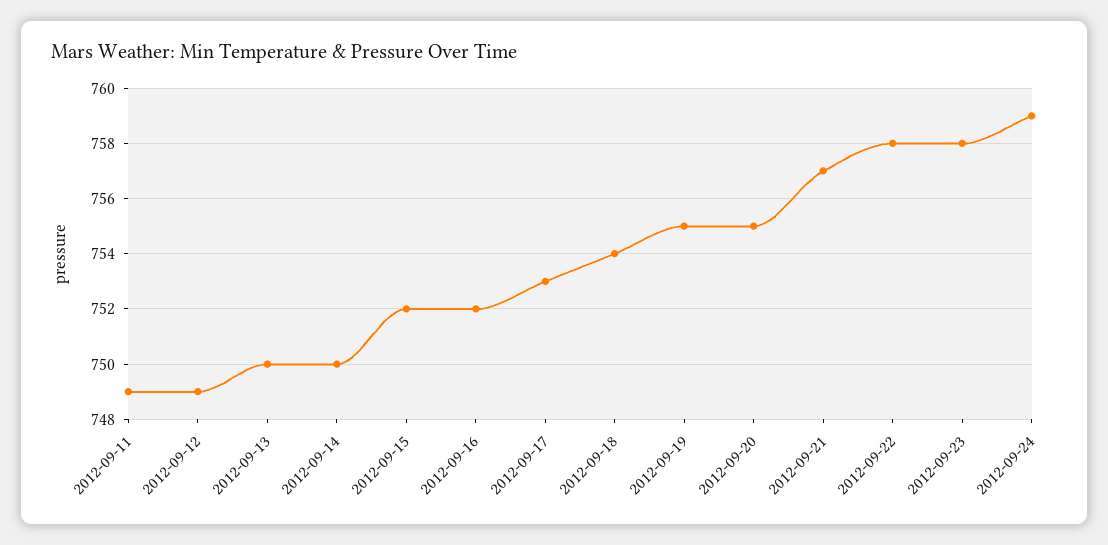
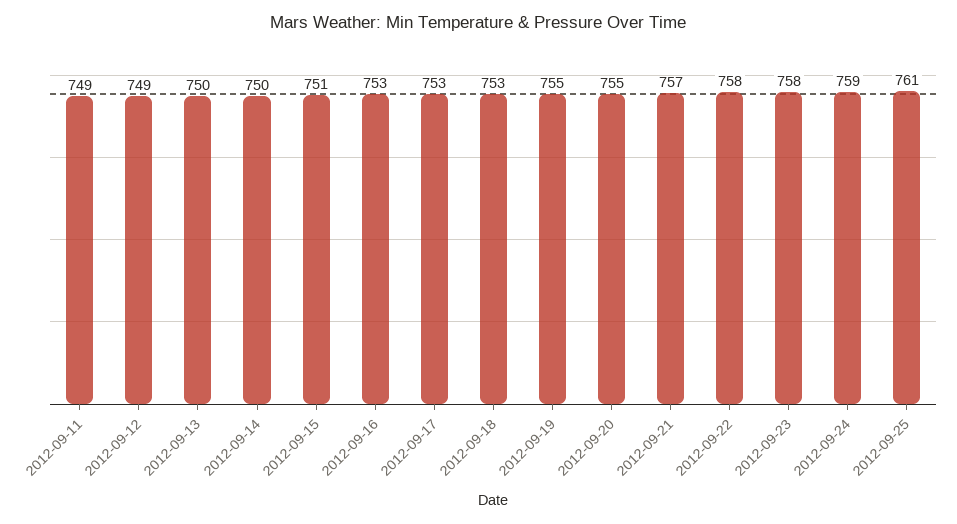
2012-09-15: 752 -> 751
2012-09-16: 752 -> 753
2012-09-18: 754 -> 753
2012-09-25: none -> 761

